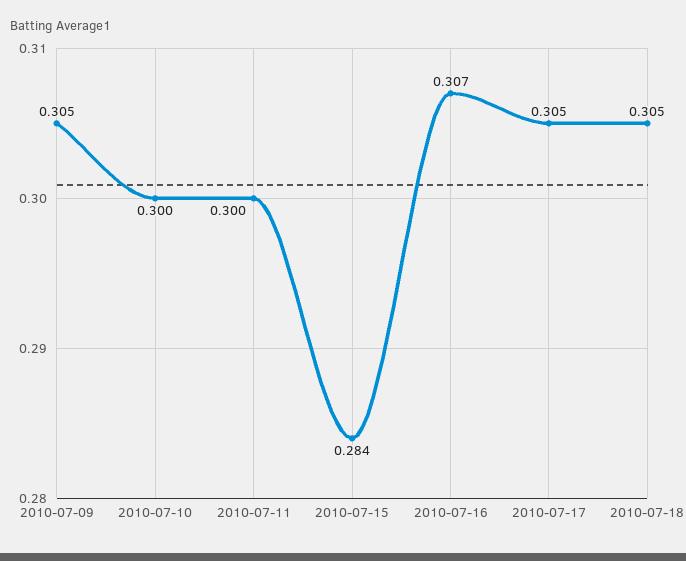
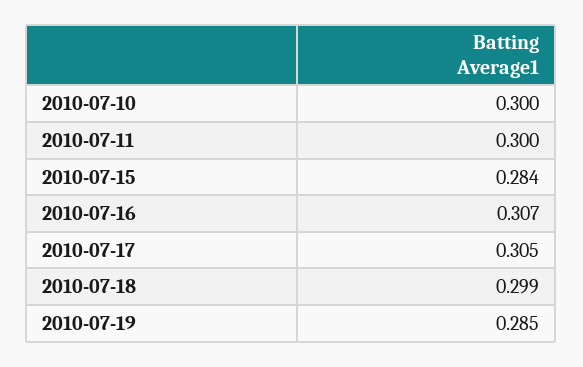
2010-07-09: 0.305 -> none
2010-07-18: 0.305 -> 0.299
2010-07-19: none -> 0.285

